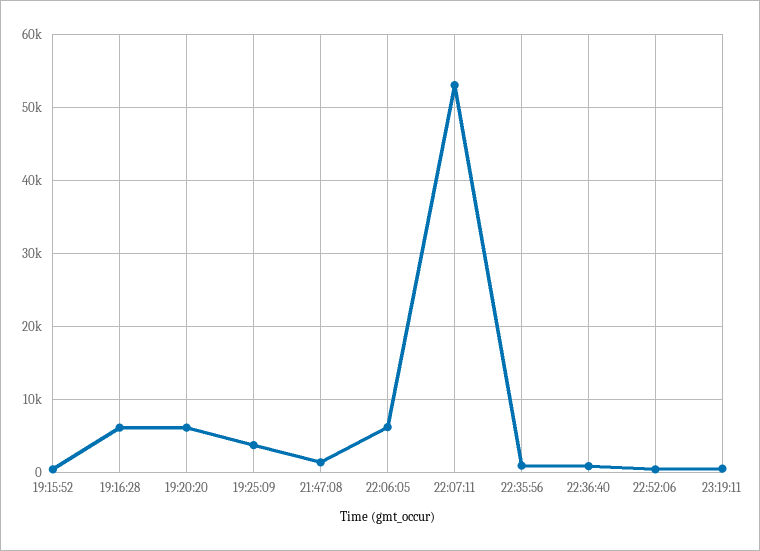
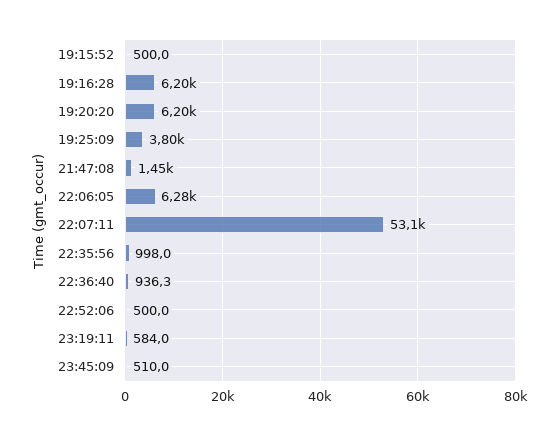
23:45:09: none -> 510

